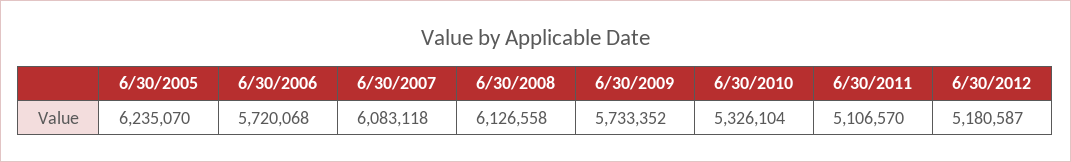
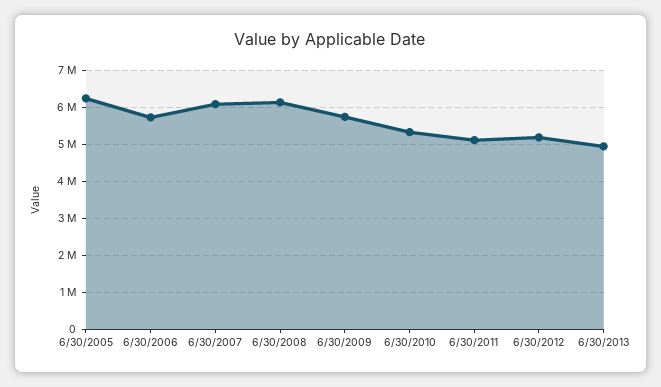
6/30/2013: none -> 5000000

